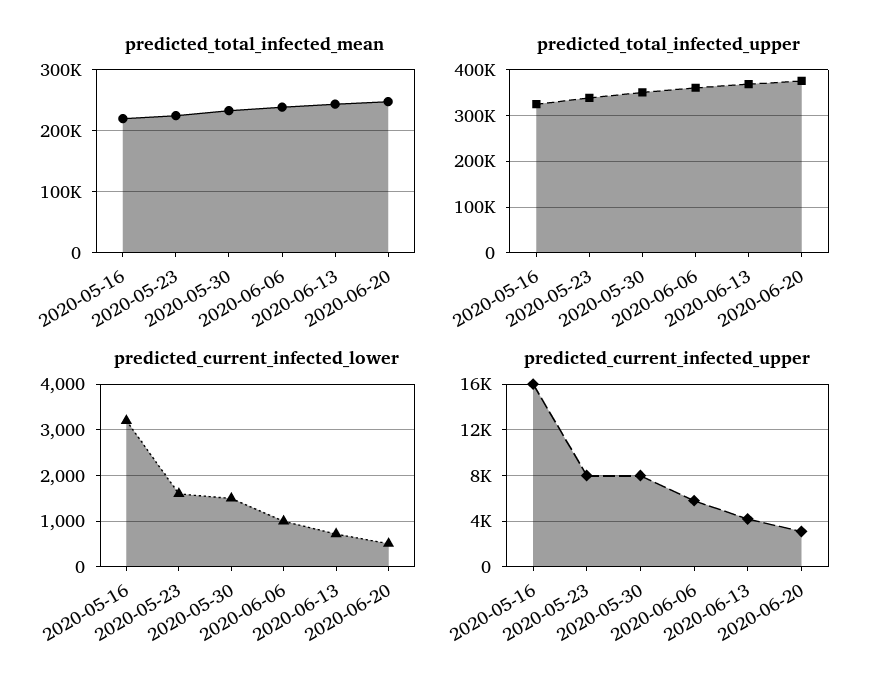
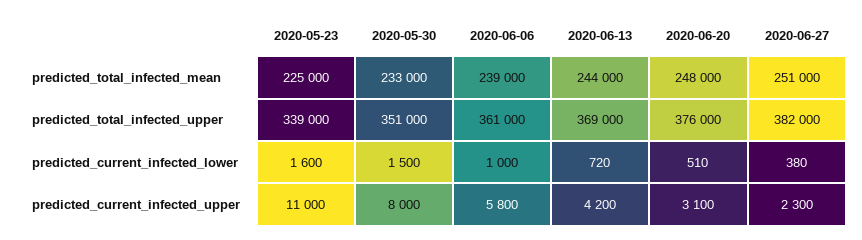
predicted_total_infected_mean, 2020-05-16: 220000 -> none
predicted_total_infected_upper, 2020-05-16: 320000 -> none
predicted_current_infected_lower, 2020-05-16: 3200 -> none
predicted_current_infected_upper, 2020-05-16: 16000 -> none
predicted_current_infected_upper, 2020-05-23: 8000 -> 11000
predicted_total_infected_mean, 2020-06-27: none -> 251000
predicted_total_infected_upper, 2020-06-27: none -> 382000
predicted_current_infected_lower, 2020-06-27: none -> 380
predicted_current_infected_upper, 2020-06-27: none -> 2300

